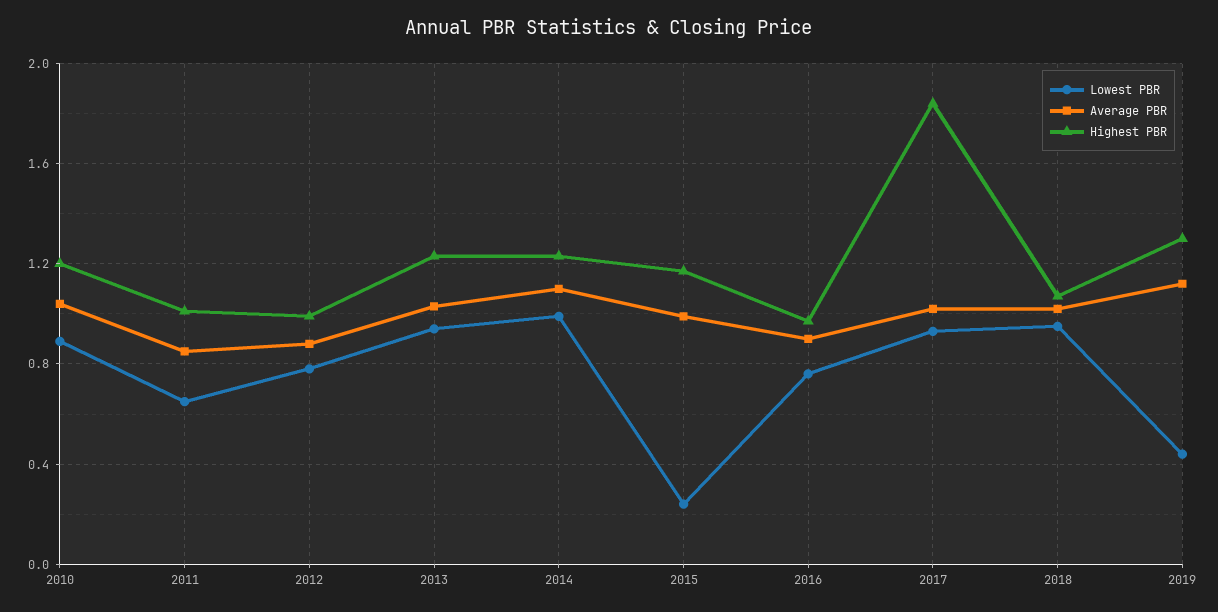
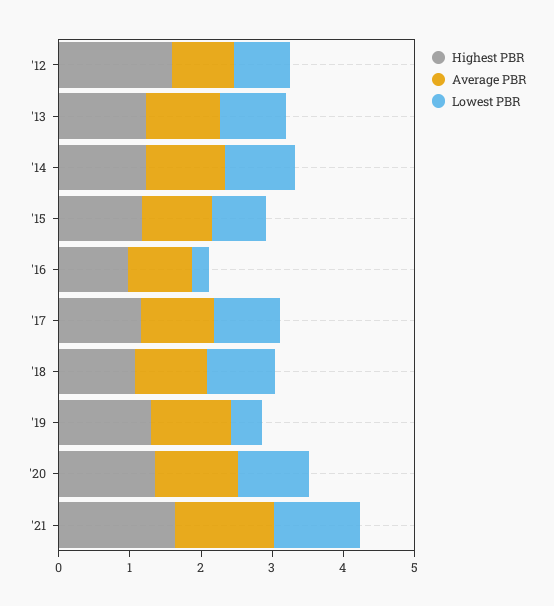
Lowest PBR, 2010: 0.9 -> none
Average PBR, 2010: 1.05 -> none
Highest PBR, 2010: 1.2 -> none
Lowest PBR, 2011: 0.65 -> none
Average PBR, 2011: 0.85 -> none
Highest PBR, 2011: 1 -> none
Highest PBR, 2012: 1 -> 1.6
Lowest PBR, 2015: 0.25 -> 0.8
Lowest PBR, 2016: 0.75 -> 0.2
Highest PBR, 2017: 1.85 -> 1.2
Highest PBR, '20: none -> 1.4
Average PBR, '20: none -> 1.2
Lowest PBR, '20: none -> 1
Highest PBR, '21: none -> 1.6
Average PBR, '21: none -> 1.4
Lowest PBR, '21: none -> 1.2

